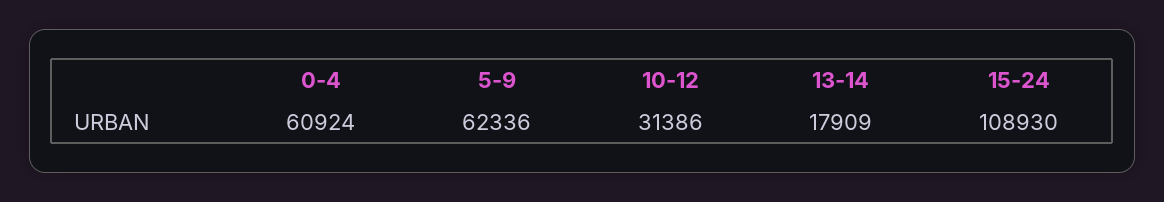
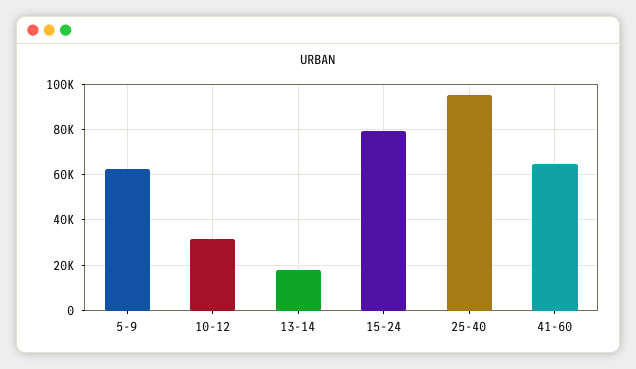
0-4: 60924 -> none
15-24: 108930 -> 80000
25-40: none -> 95000
41-60: none -> 65000

